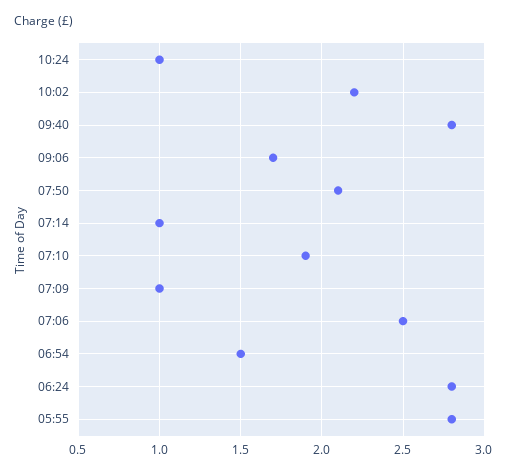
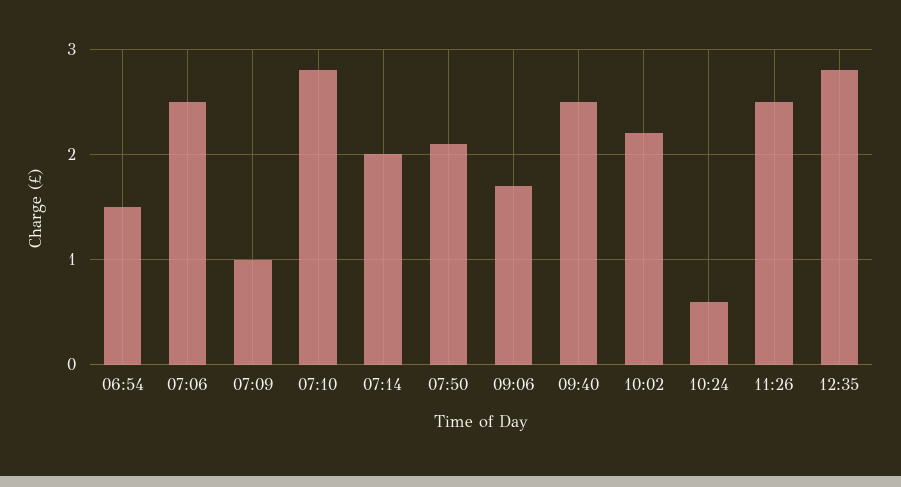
10:24: 1 -> 0.6
09:40: 2.8 -> 2.5
07:14: 1 -> 2
07:10: 1.9 -> 2.8
06:24: 2.8 -> none
05:55: 2.8 -> none
11:26: none -> 2.5
12:35: none -> 2.8

